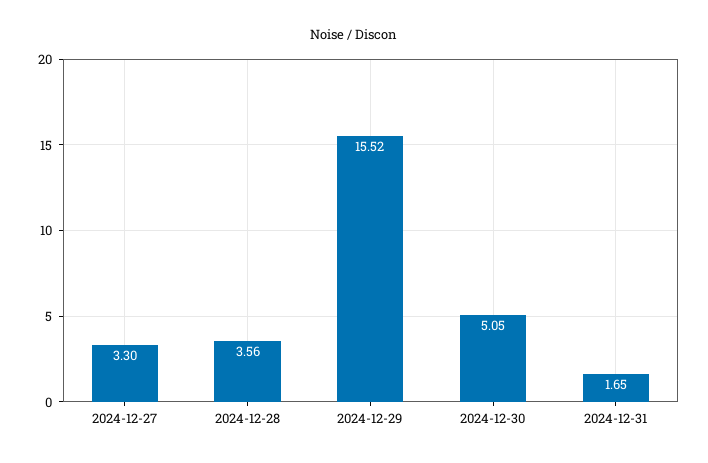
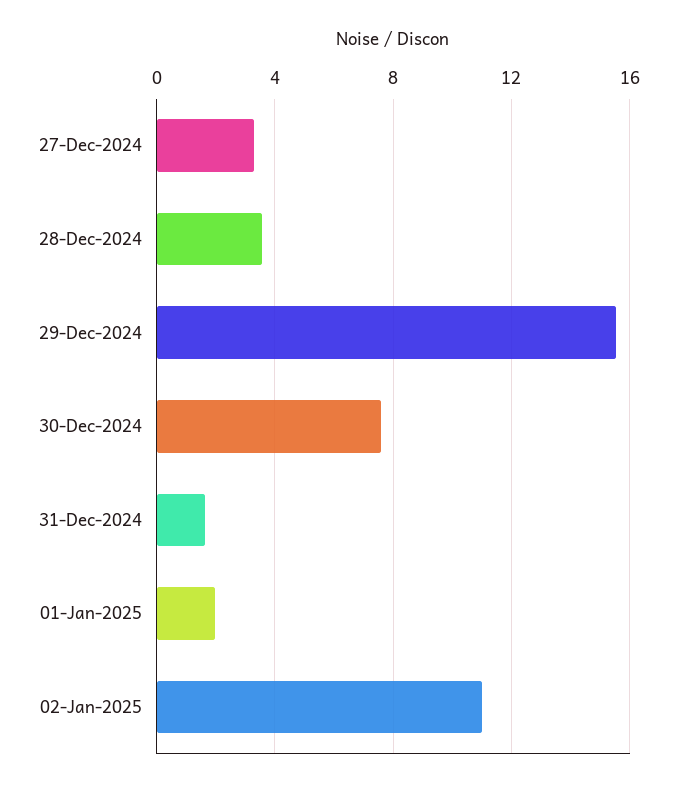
2024-12-30: 5.05 -> 7.5
01-Jan-2025: none -> 2
02-Jan-2025: none -> 11

